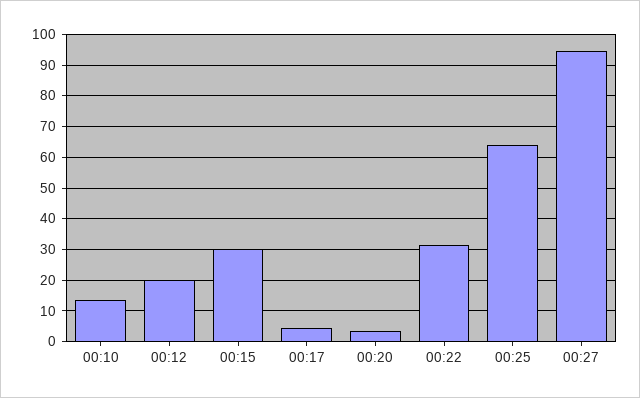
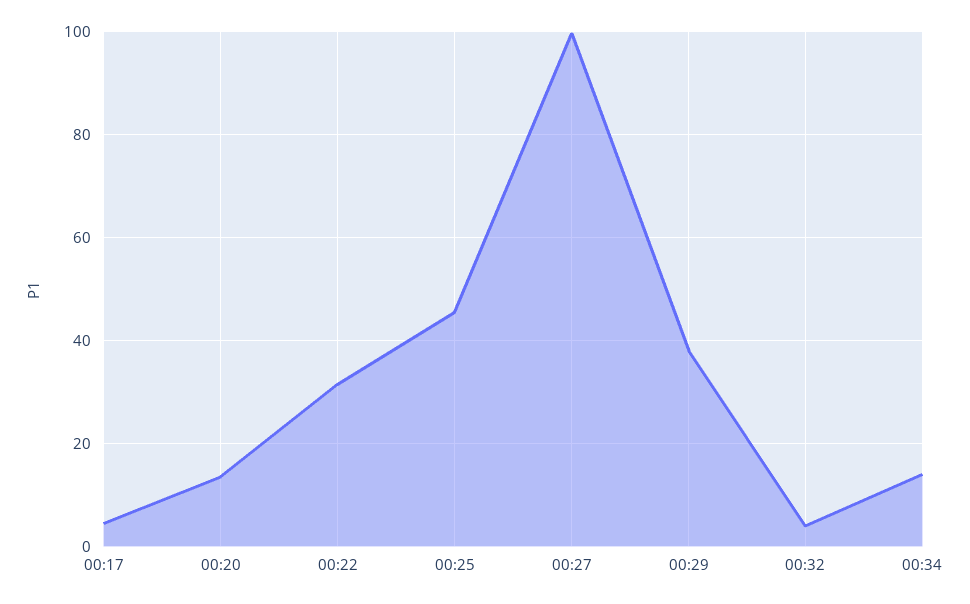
00:10: 14 -> none
00:12: 20 -> none
00:15: 30 -> none
00:20: 4 -> 14
00:25: 64 -> 46
00:27: 94 -> 100
00:29: none -> 38
00:32: none -> 4
00:34: none -> 14

